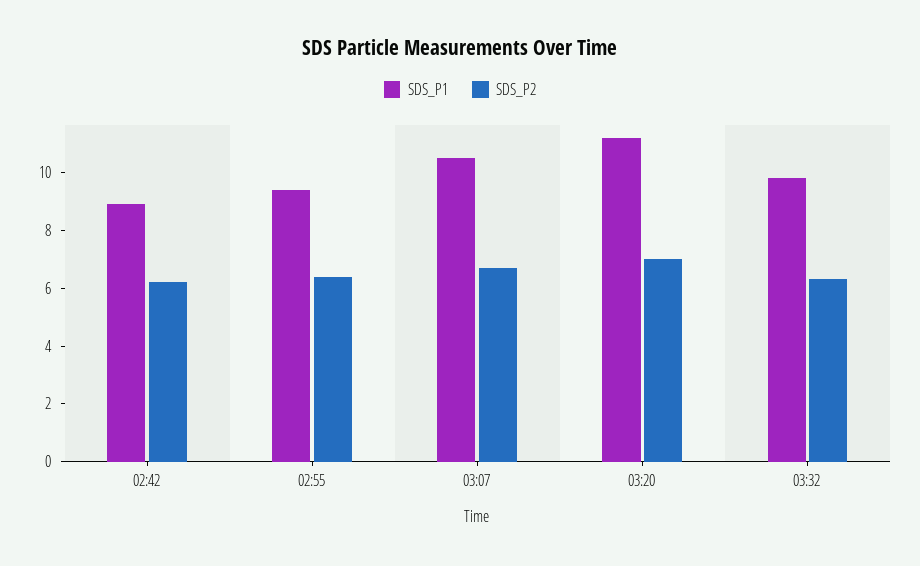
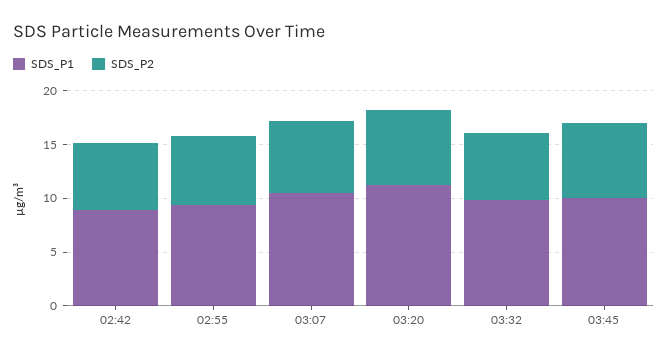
SDS_P1, 03:45: none -> 10
SDS_P2, 03:45: none -> 7

